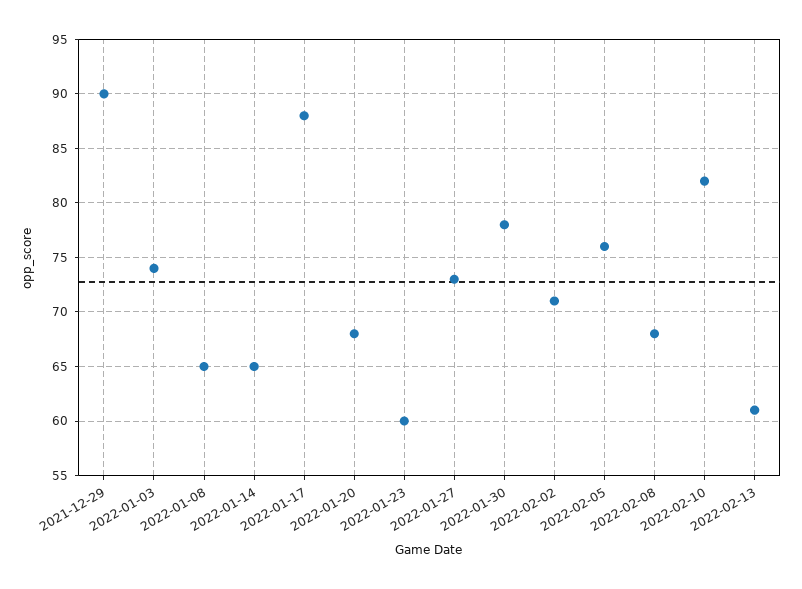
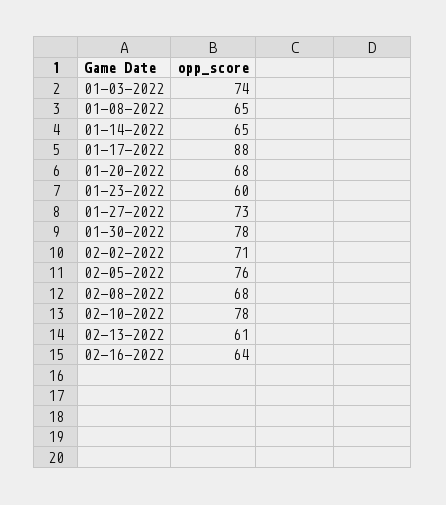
2021-12-29: 90 -> none
2022-02-10: 82 -> 78
02-16-2022: none -> 64

